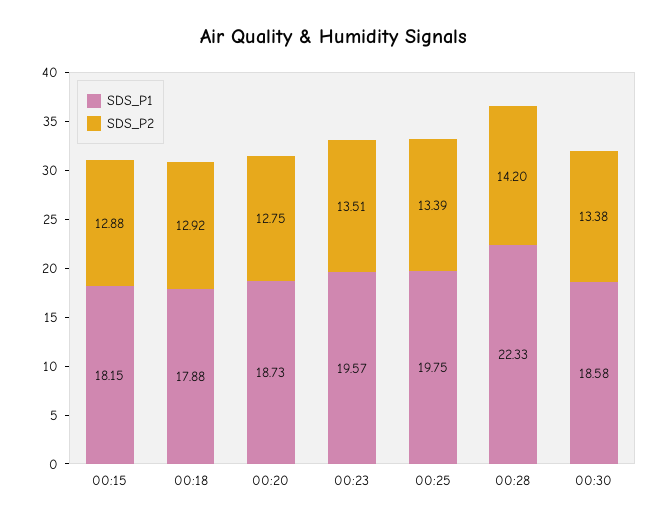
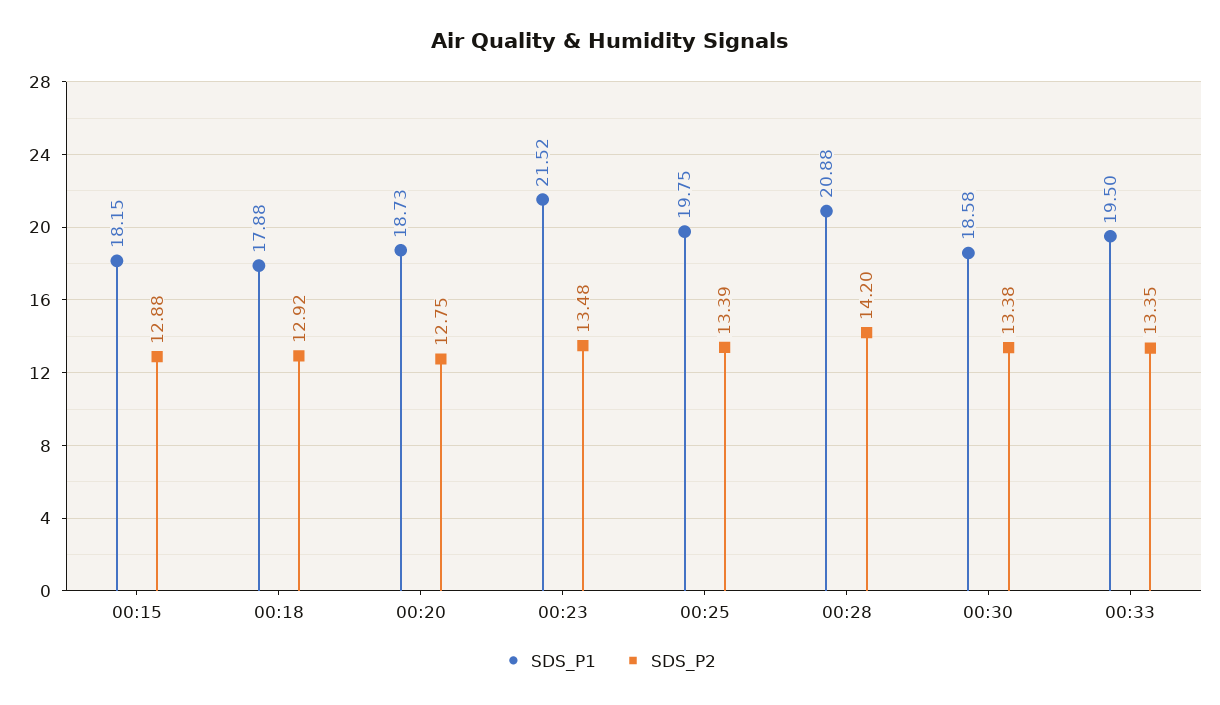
SDS_P1, 00:23: 19.57 -> 21.52
SDS_P2, 00:23: 13.51 -> 13.48
SDS_P1, 00:28: 22.33 -> 20.88
SDS_P1, 00:33: none -> 19.5
SDS_P2, 00:33: none -> 13.35

